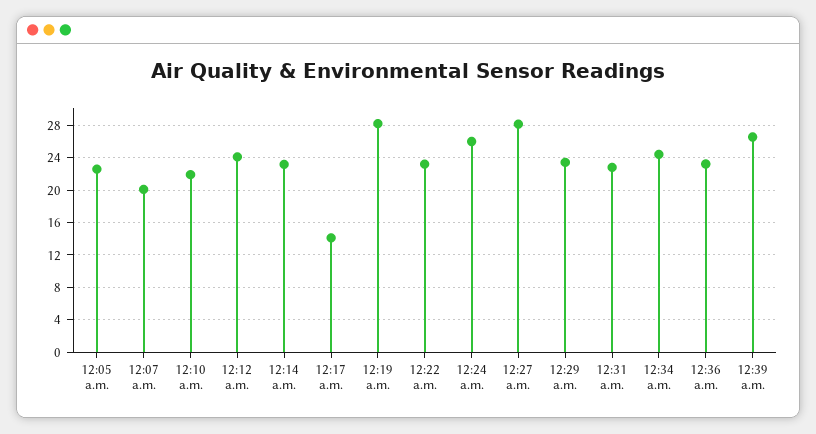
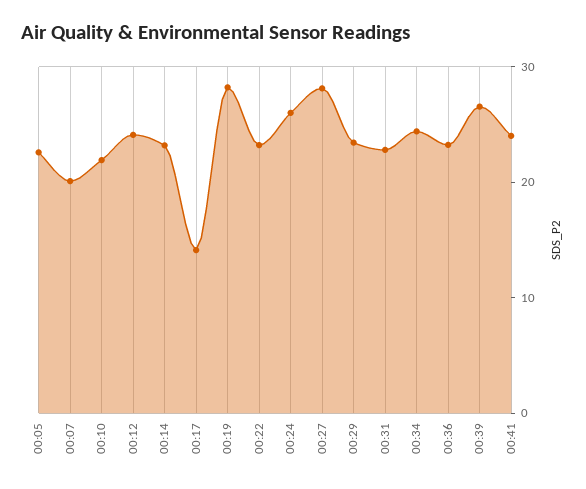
00:41: none -> 24

